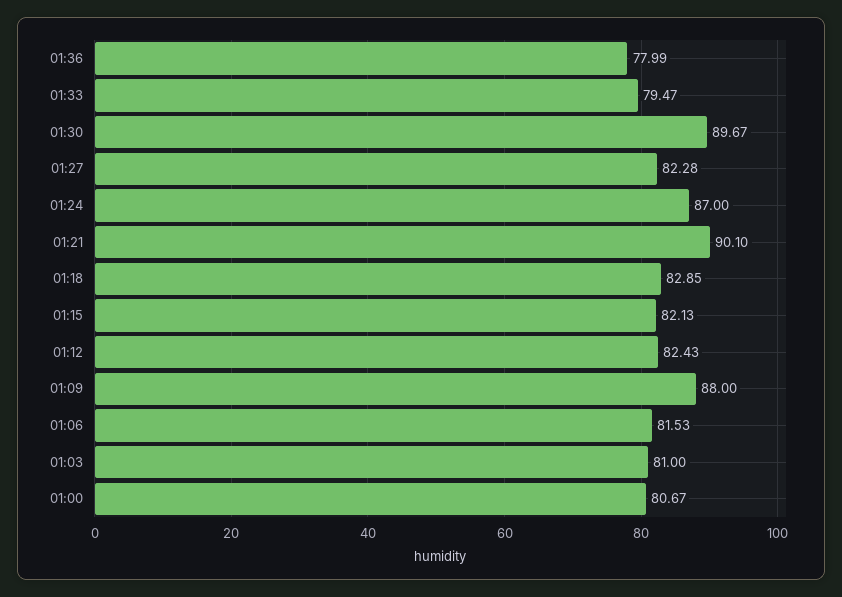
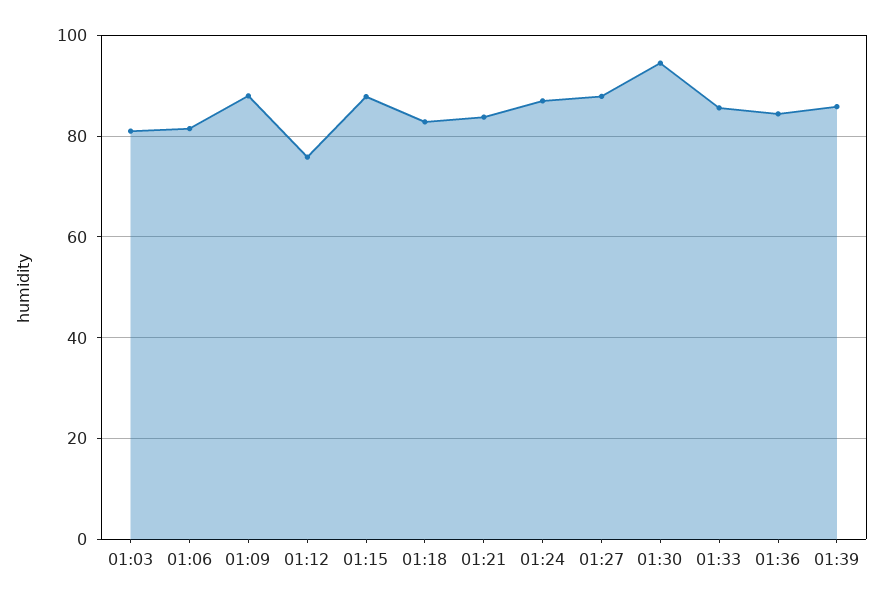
01:36: 77.99 -> 84
01:33: 79.47 -> 86
01:30: 89.67 -> 94
01:27: 82.28 -> 88
01:21: 90.1 -> 84
01:15: 82.13 -> 88
01:12: 82.43 -> 76
01:00: 80.67 -> none
01:39: none -> 86

